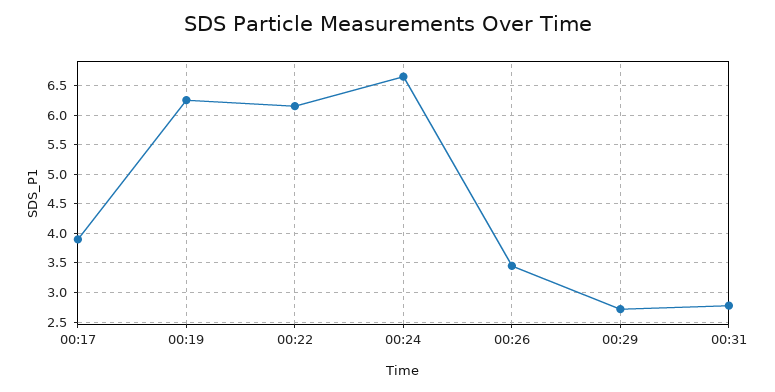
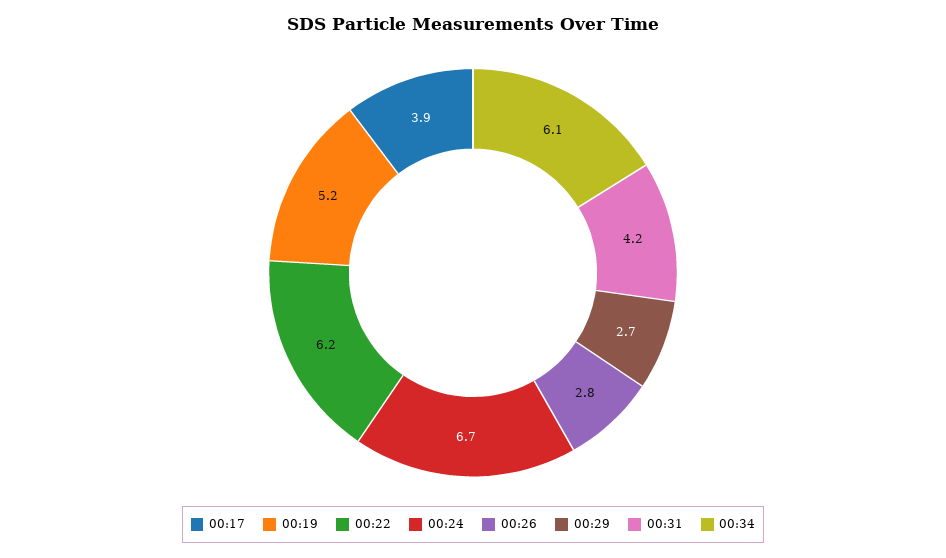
00:19: 6.25 -> 5.2
00:26: 3.5 -> 2.8
00:31: 2.75 -> 4.2
00:34: none -> 6.1

